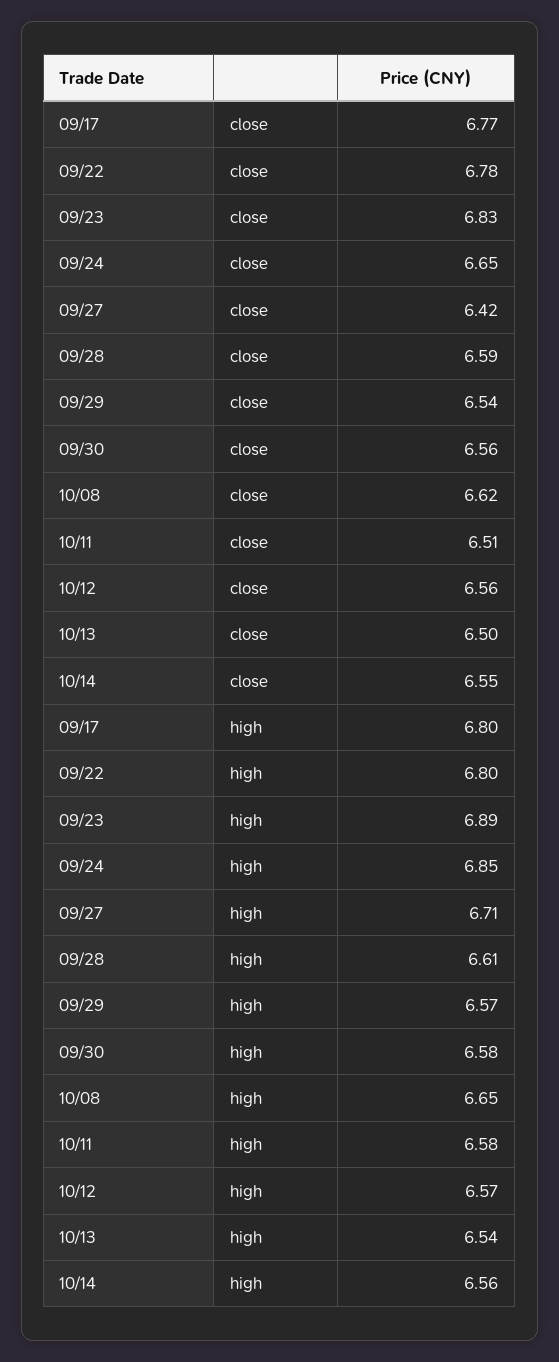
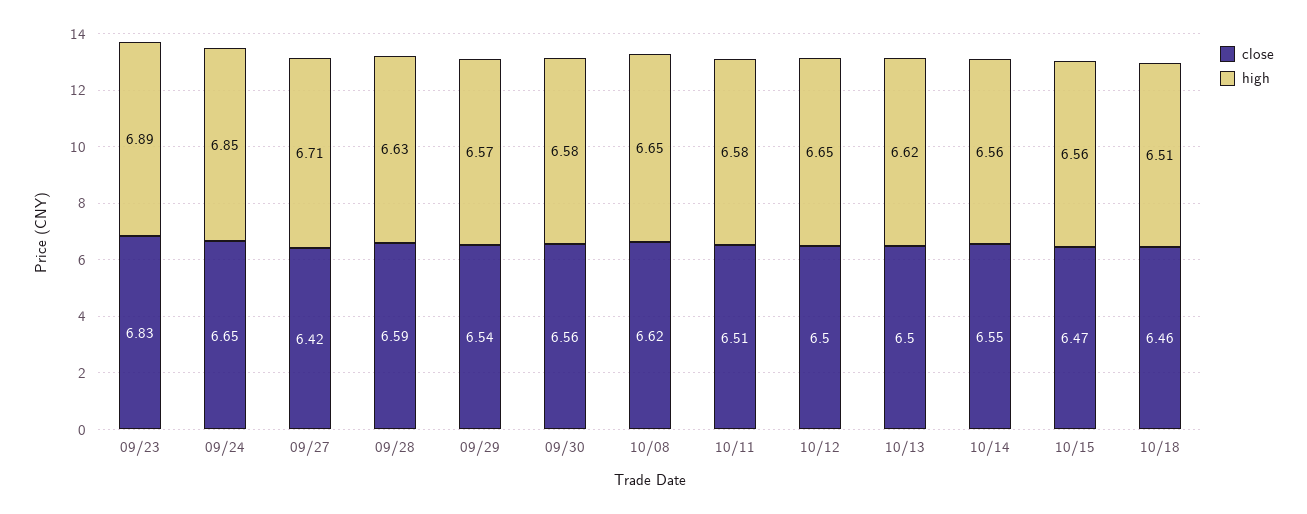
close, 09/17: 6.77 -> none
close, 09/22: 6.78 -> none
close, 10/12: 6.56 -> 6.5
high, 09/17: 6.8 -> none
high, 09/22: 6.8 -> none
high, 09/28: 6.61 -> 6.63
high, 10/12: 6.57 -> 6.65
high, 10/13: 6.54 -> 6.62
close, 10/15: none -> 6.47
high, 10/15: none -> 6.56
close, 10/18: none -> 6.46
high, 10/18: none -> 6.51

